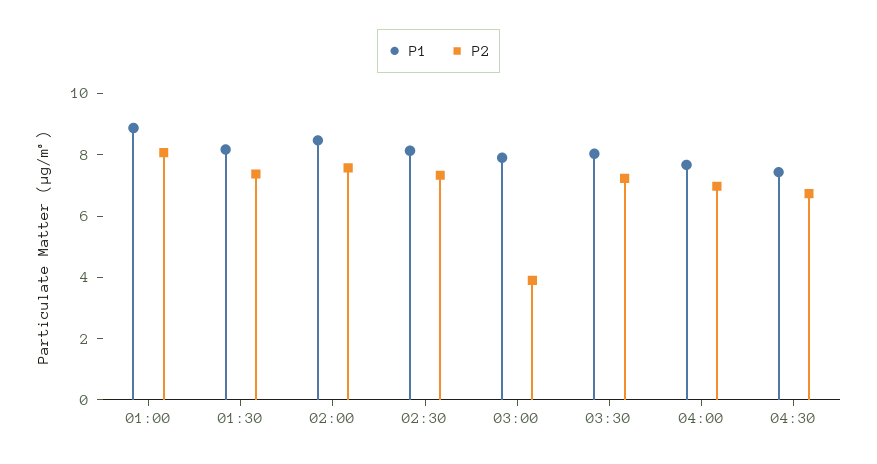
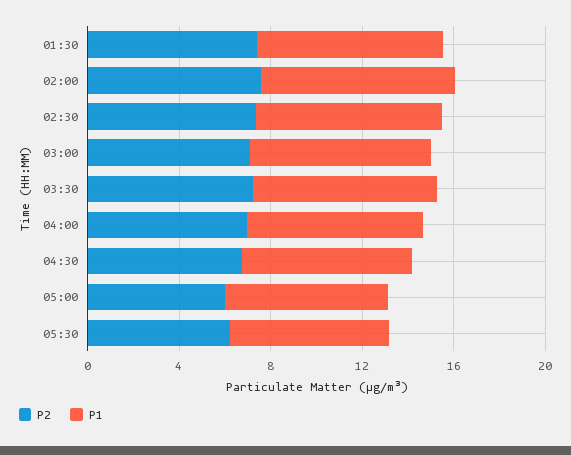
P1, 01:00: 9 -> none
P2, 01:00: 8 -> none
P2, 03:00: 4 -> 7
P2, 05:00: none -> 6
P1, 05:00: none -> 7
P2, 05:30: none -> 6
P1, 05:30: none -> 7

